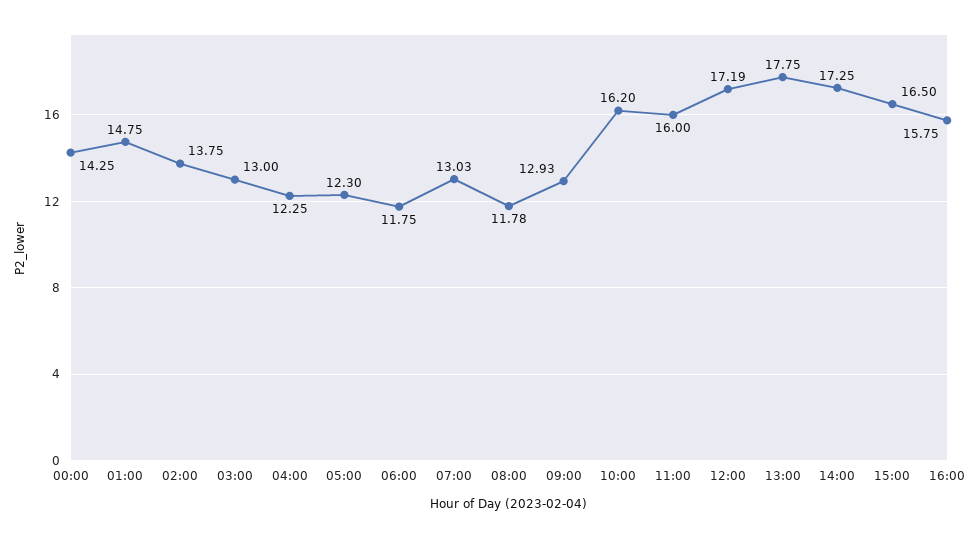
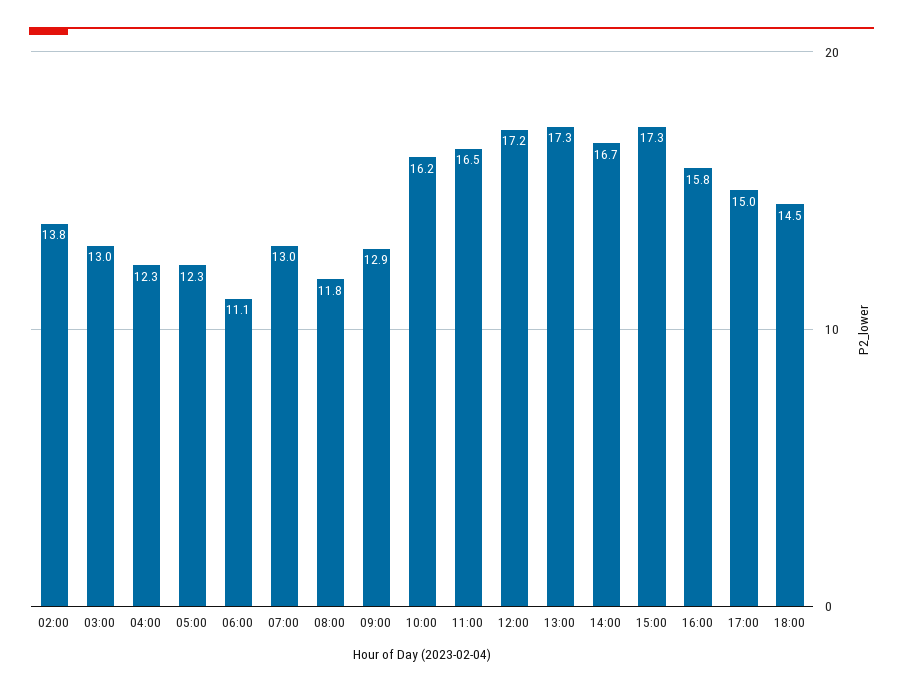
00:00: 14.25 -> none
01:00: 14.75 -> none
06:00: 11.75 -> 11.1
11:00: 16 -> 16.5
13:00: 17.75 -> 17.3
14:00: 17.25 -> 16.7
15:00: 16.5 -> 17.3
17:00: none -> 15
18:00: none -> 14.5

